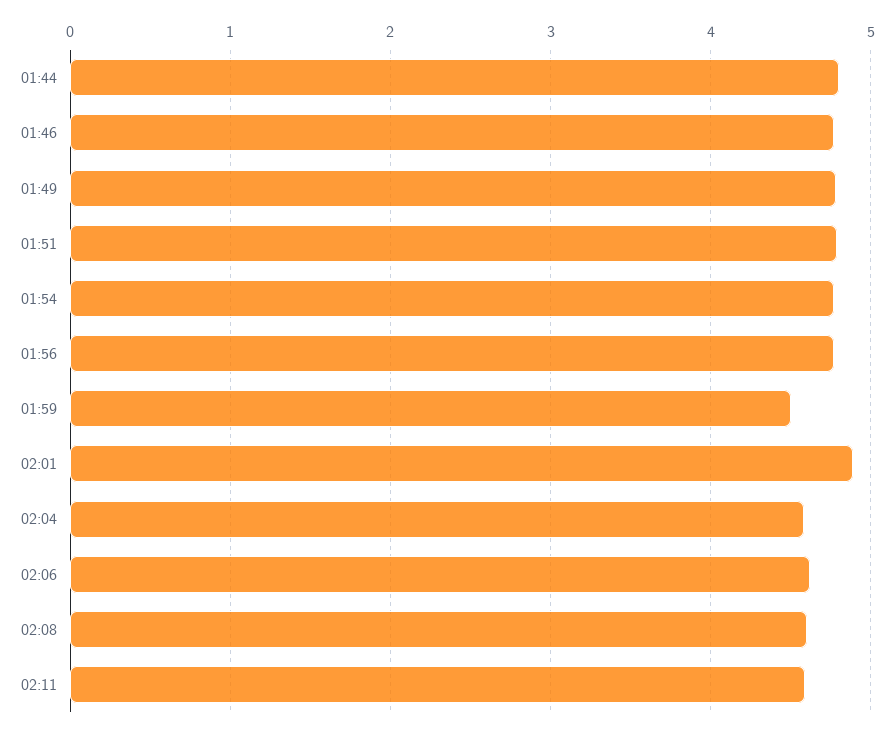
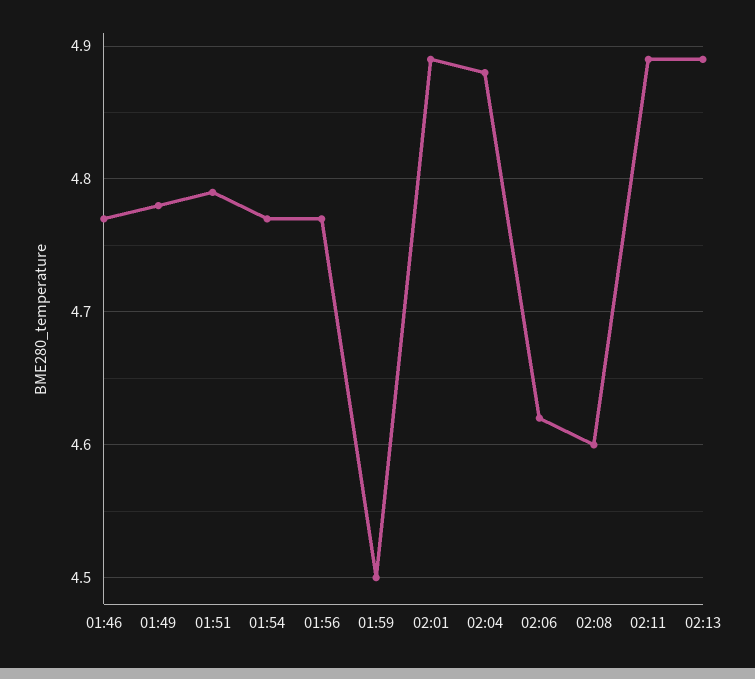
01:44: 4.8 -> none
02:04: 4.6 -> 4.88
02:11: 4.6 -> 4.89
02:13: none -> 4.89

